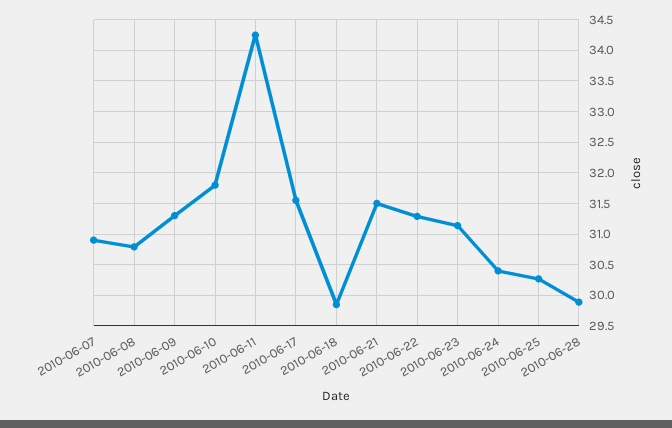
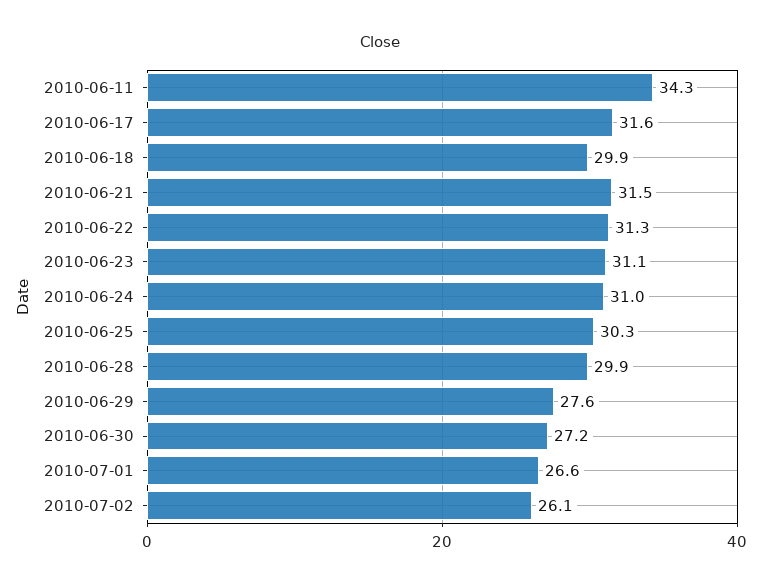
2010-06-07: 30.9 -> none
2010-06-08: 30.8 -> none
2010-06-09: 31.3 -> none
2010-06-10: 31.8 -> none
2010-06-24: 30.4 -> 31
2010-06-29: none -> 27.6
2010-06-30: none -> 27.2
2010-07-01: none -> 26.6
2010-07-02: none -> 26.1

